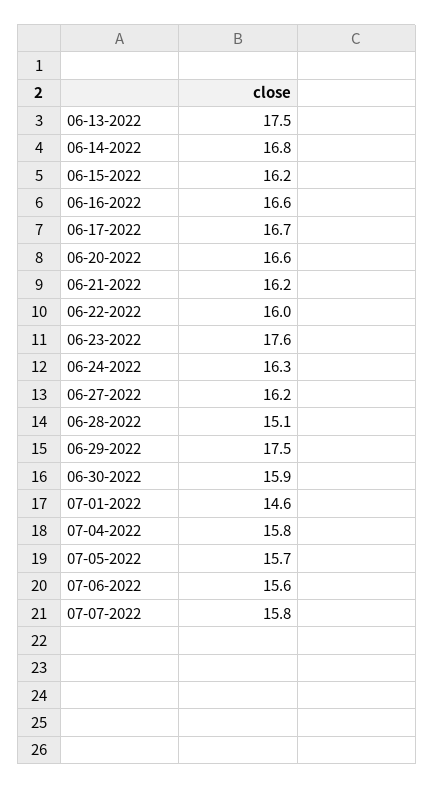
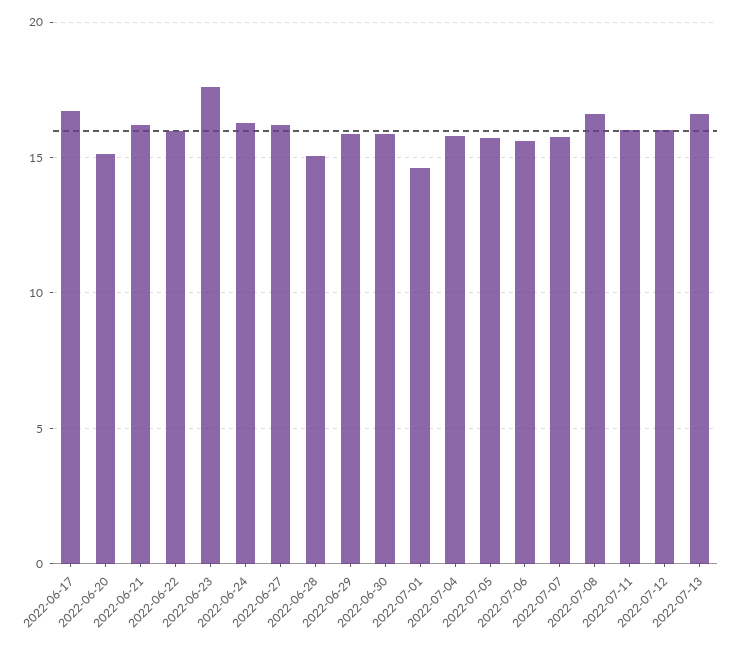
06-13-2022: 17.5 -> none
06-14-2022: 16.8 -> none
06-15-2022: 16.2 -> none
06-16-2022: 16.6 -> none
06-20-2022: 16.6 -> 15
06-29-2022: 17.5 -> 16
2022-07-08: none -> 16.5
2022-07-11: none -> 16
2022-07-12: none -> 16
2022-07-13: none -> 16.5

